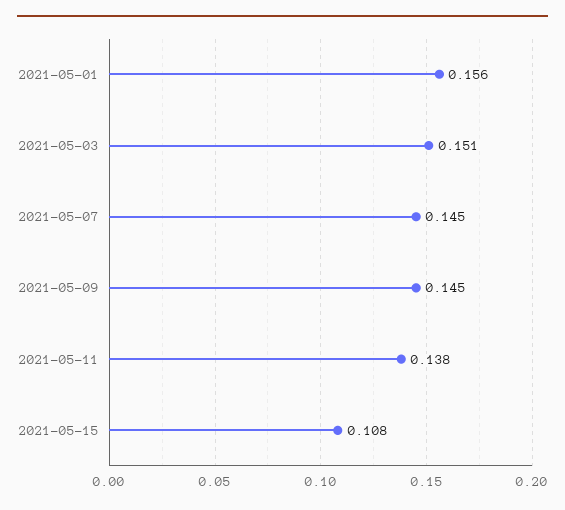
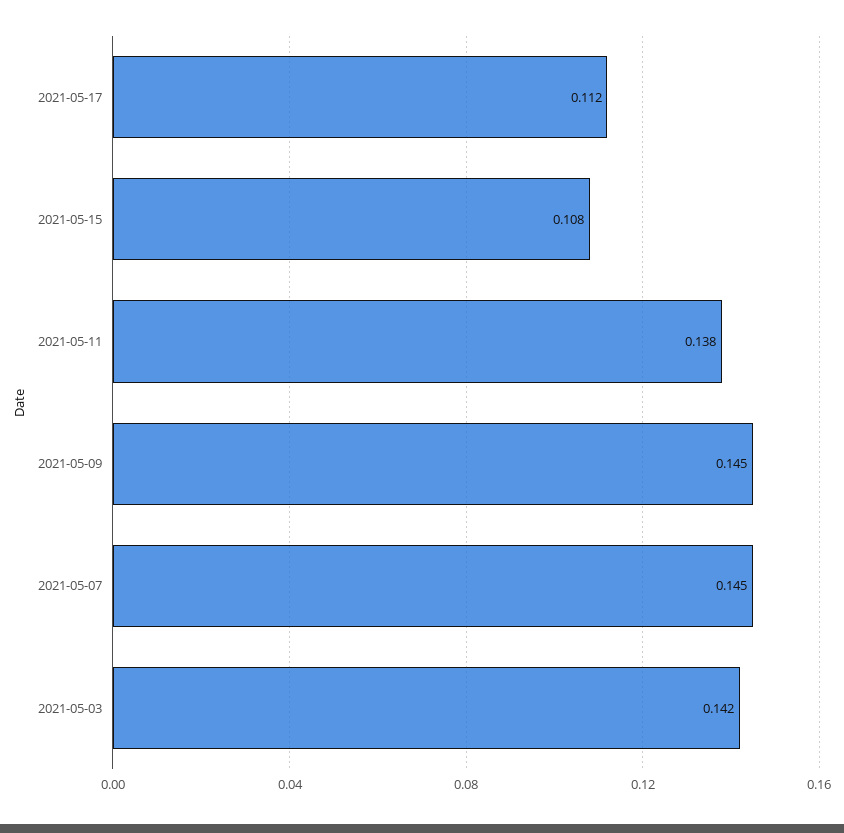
2021-05-01: 0.156 -> none
2021-05-03: 0.151 -> 0.142
2021-05-17: none -> 0.112

